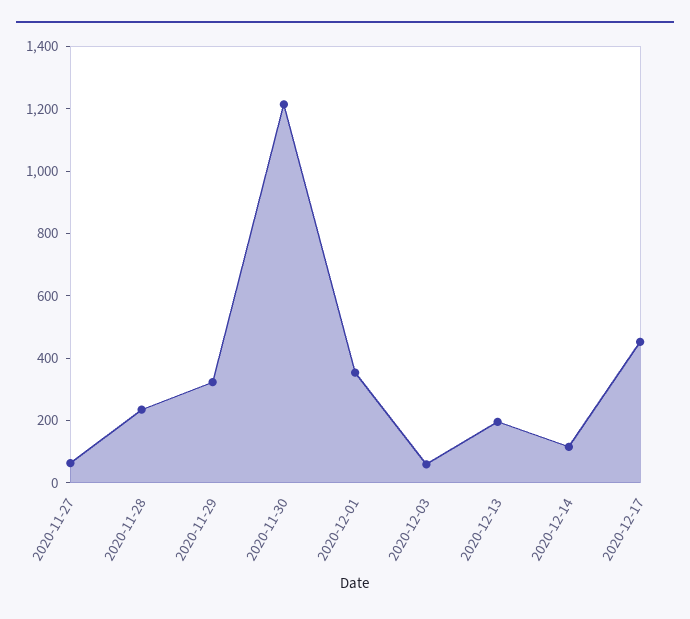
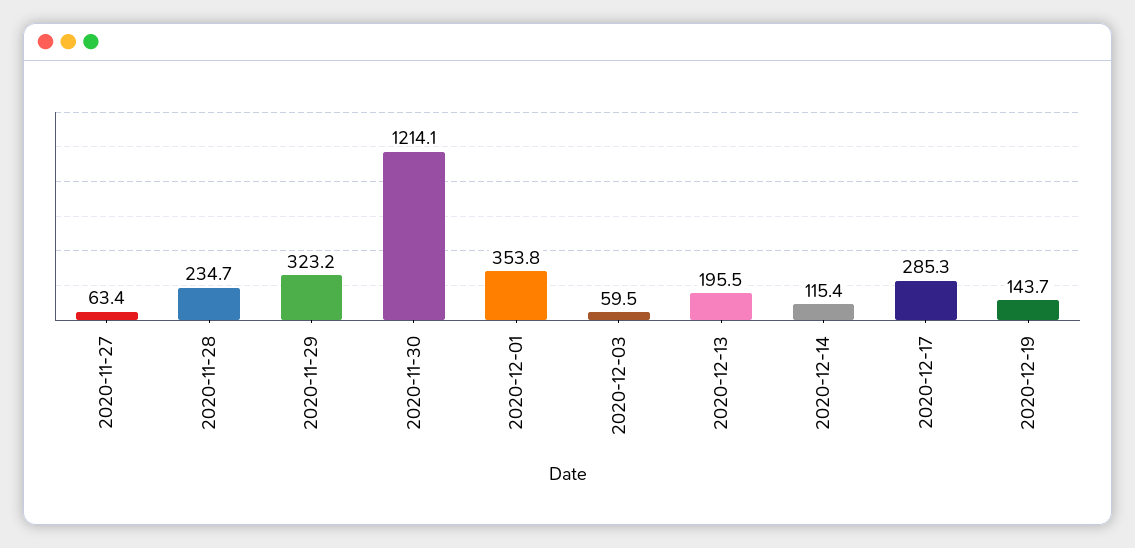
2020-12-17: 450 -> 285.3
2020-12-19: none -> 143.7

